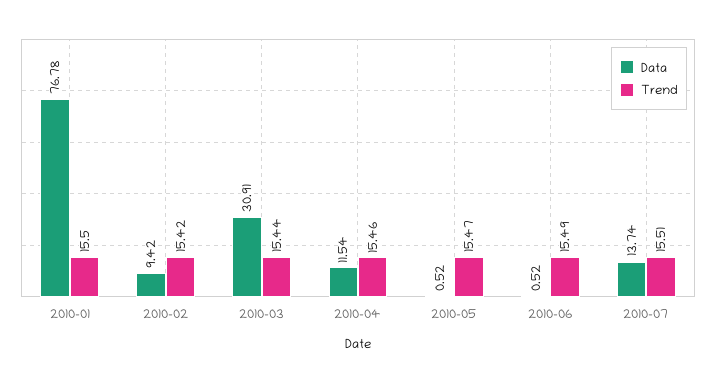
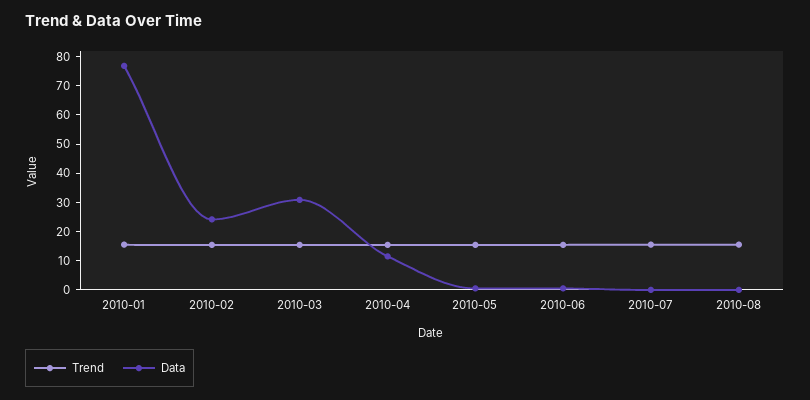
Data, 2010-02: 9.42 -> 25
Data, 2010-07: 13.74 -> 0
Trend, 2010-08: none -> 15
Data, 2010-08: none -> 0

